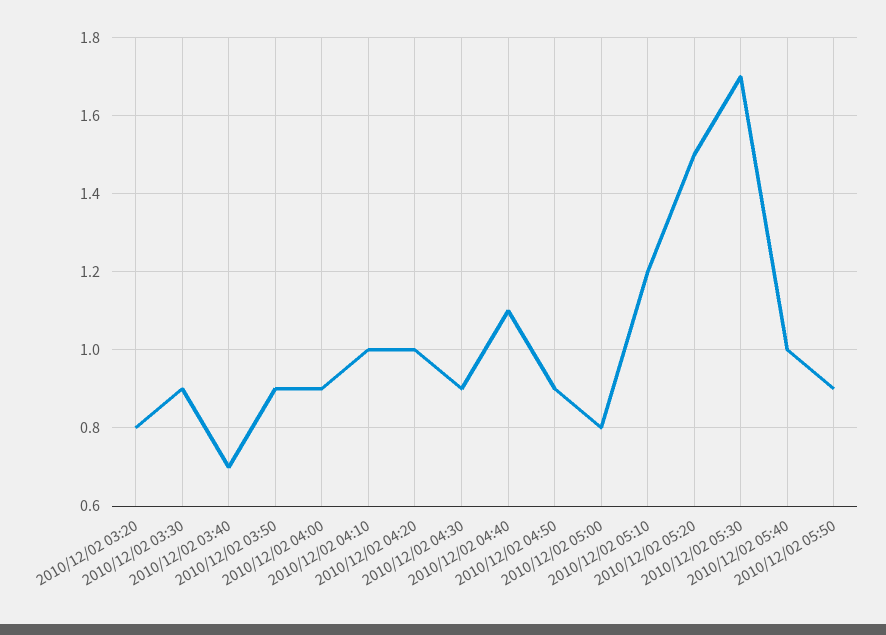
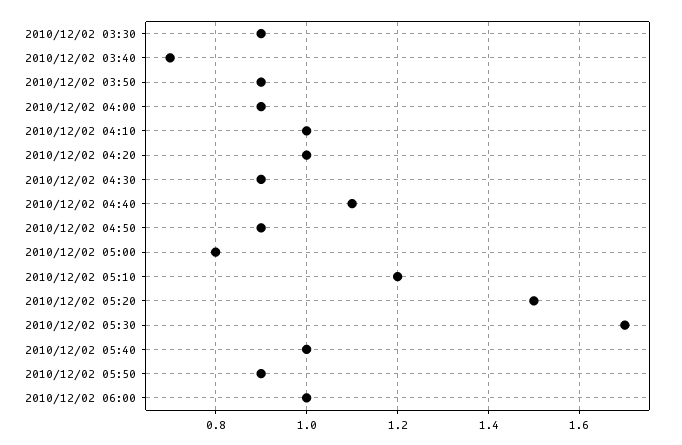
2010/12/02 03:20: 0.8 -> none
2010/12/02 06:00: none -> 1

